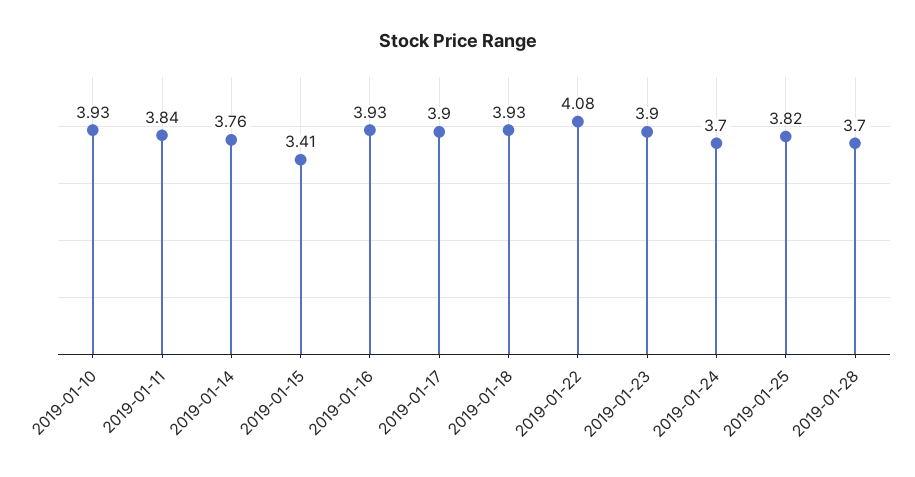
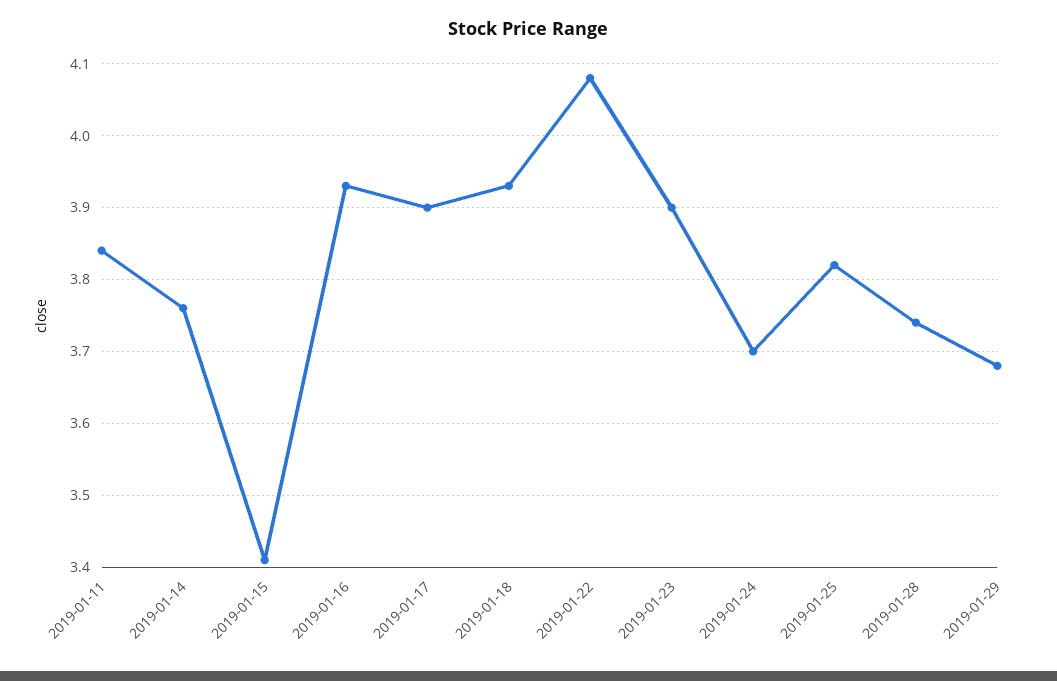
2019-01-10: 3.93 -> none
2019-01-28: 3.7 -> 3.74
2019-01-29: none -> 3.68

